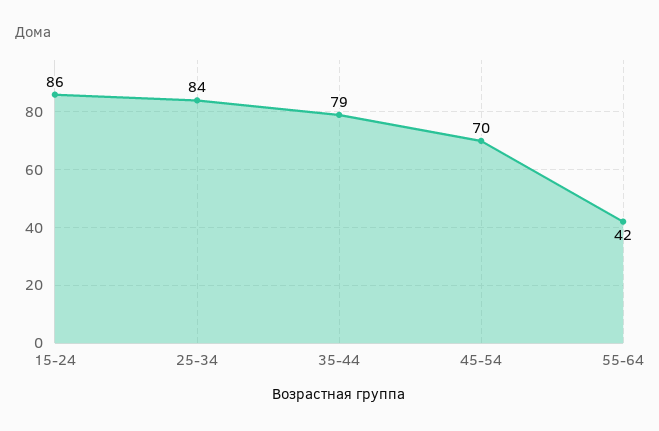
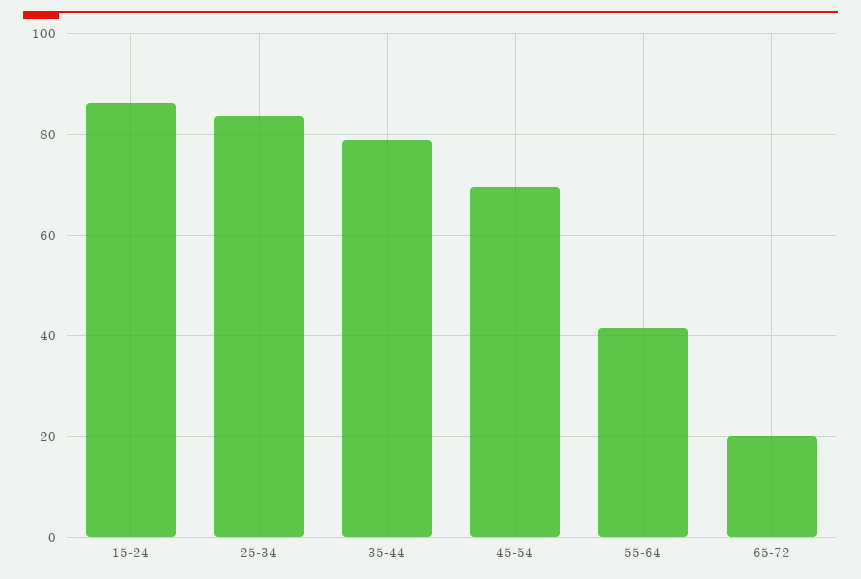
65-72: none -> 20

